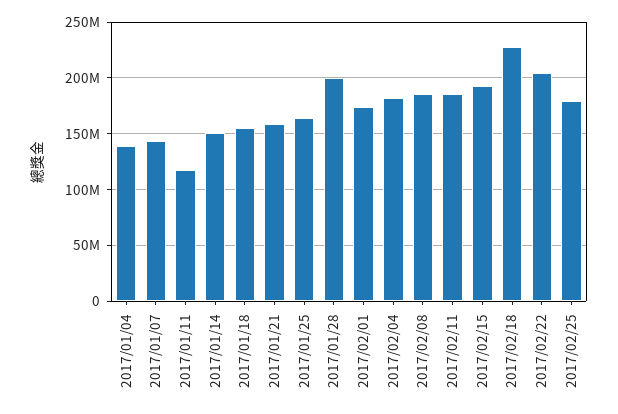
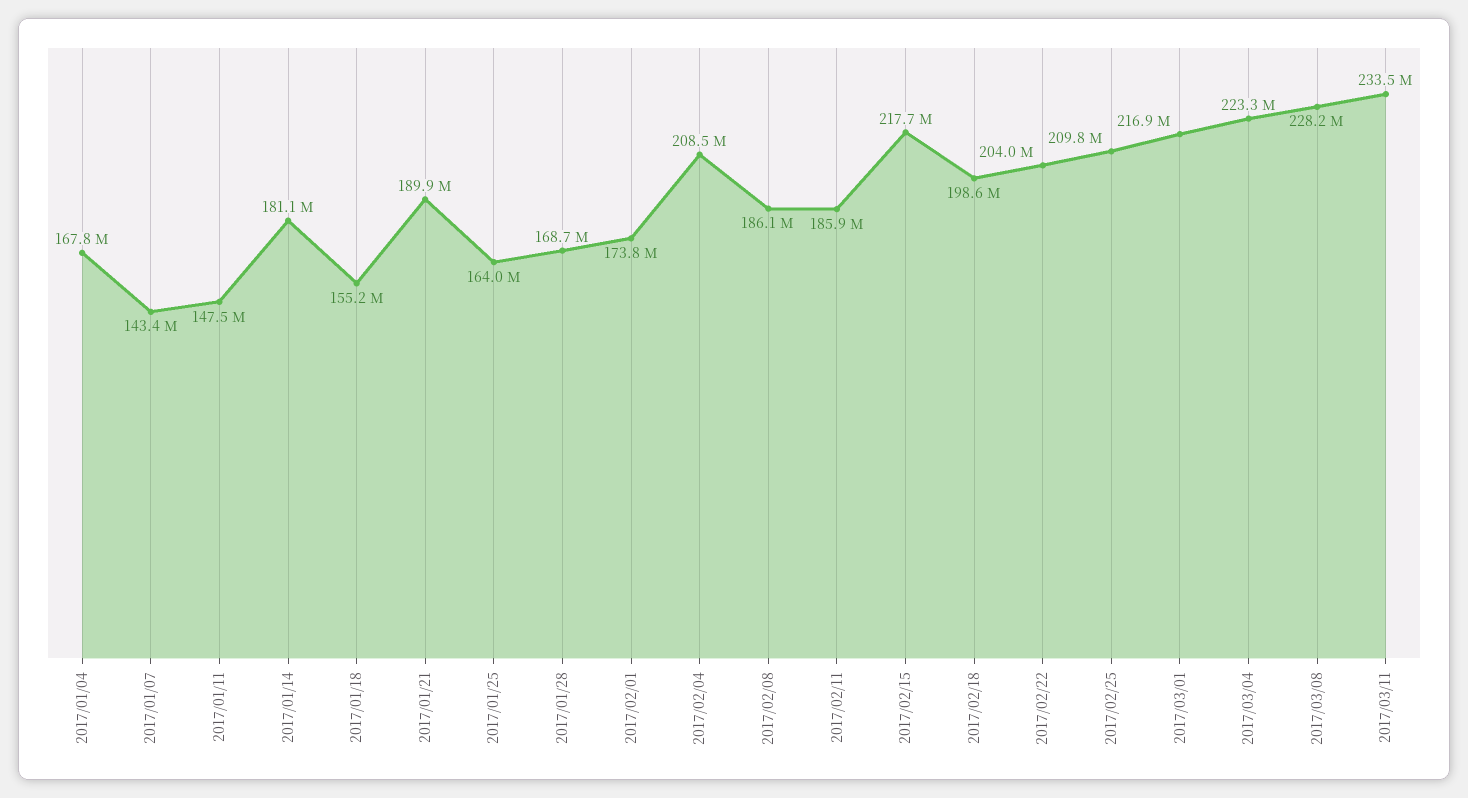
2017/01/04: 140000000 -> 167800000
2017/01/11: 120000000 -> 147500000
2017/01/14: 150000000 -> 181100000
2017/01/21: 160000000 -> 189900000
2017/01/28: 200000000 -> 168700000
2017/02/04: 180000000 -> 208500000
2017/02/15: 190000000 -> 217700000
2017/02/18: 230000000 -> 198600000
2017/02/25: 180000000 -> 209800000
2017/03/01: none -> 216900000
2017/03/04: none -> 223300000
2017/03/08: none -> 228200000
2017/03/11: none -> 233500000

